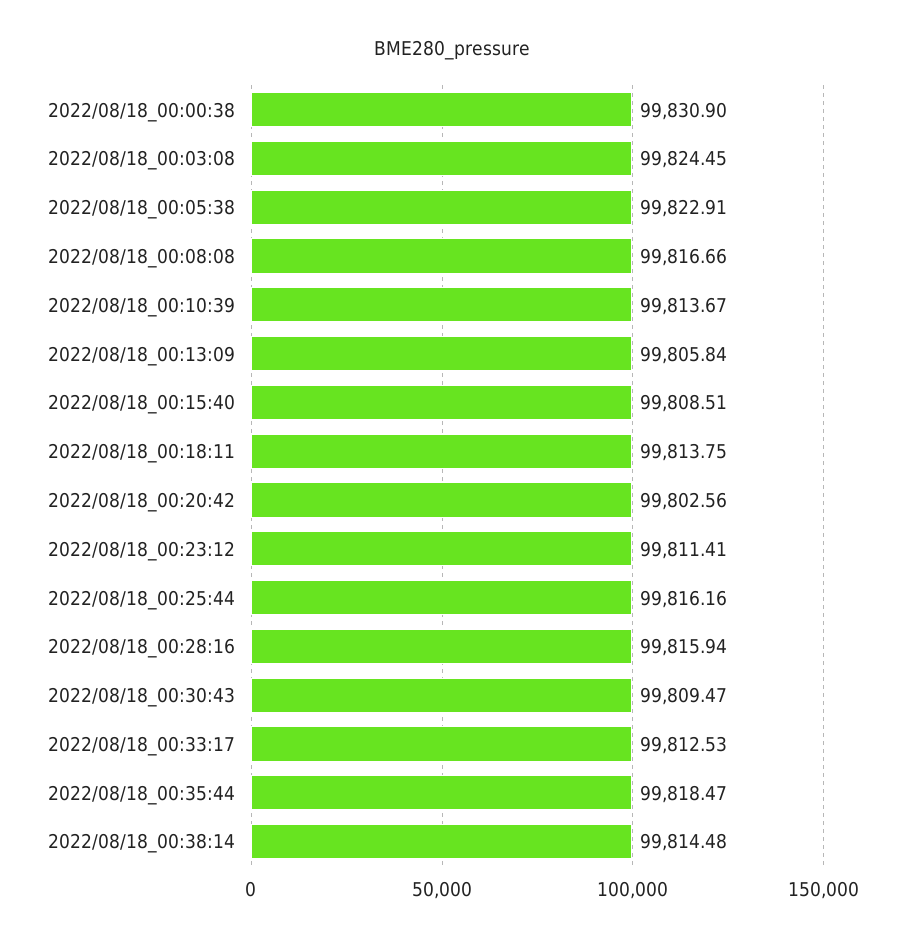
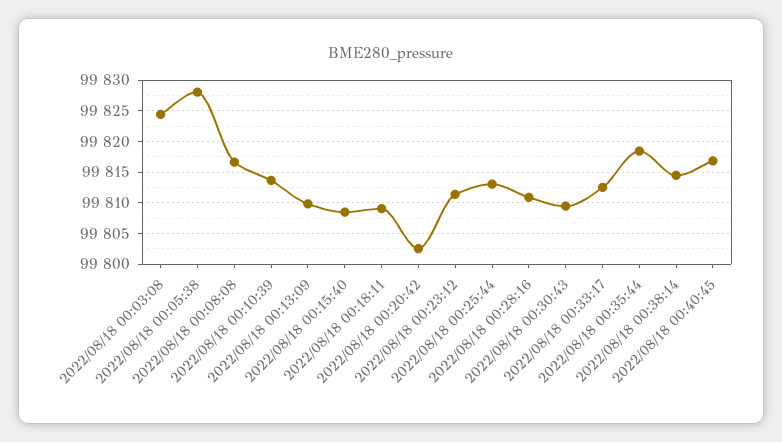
2022/08/18_00:00:38: 99830.9 -> none
2022/08/18_00:05:38: 99822.91 -> 99828
2022/08/18_00:13:09: 99805.84 -> 99810
2022/08/18_00:18:11: 99813.75 -> 99809
2022/08/18_00:25:44: 99816.16 -> 99813
2022/08/18_00:28:16: 99815.94 -> 99811
2022/08/18 00:40:45: none -> 99817

